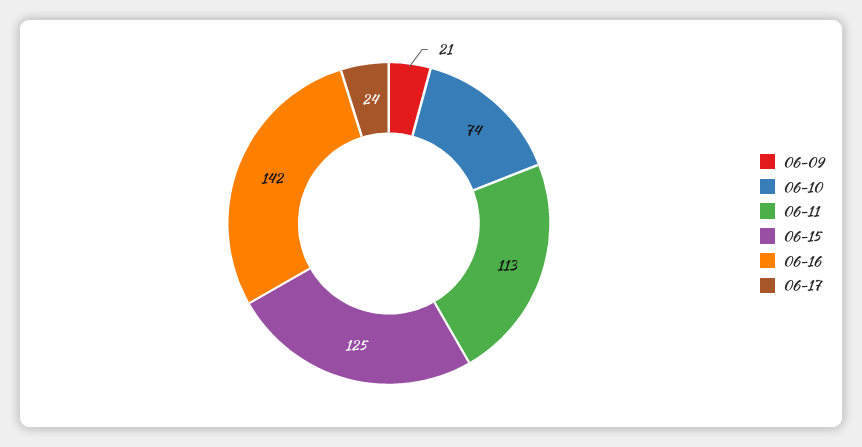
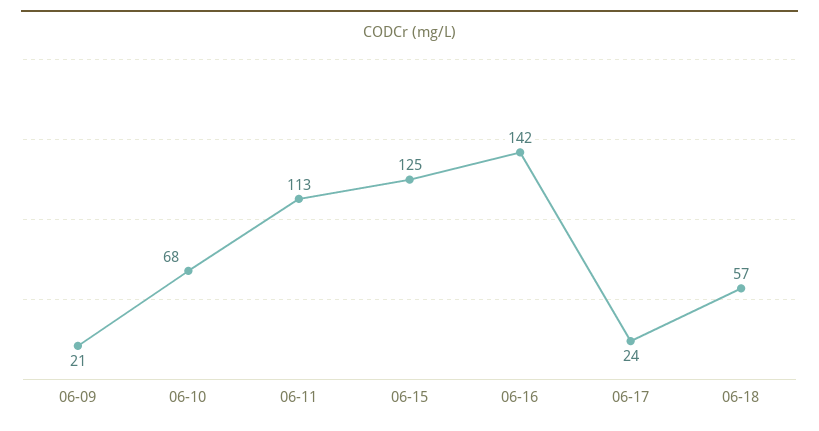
06-10: 74 -> 68
06-18: none -> 57

